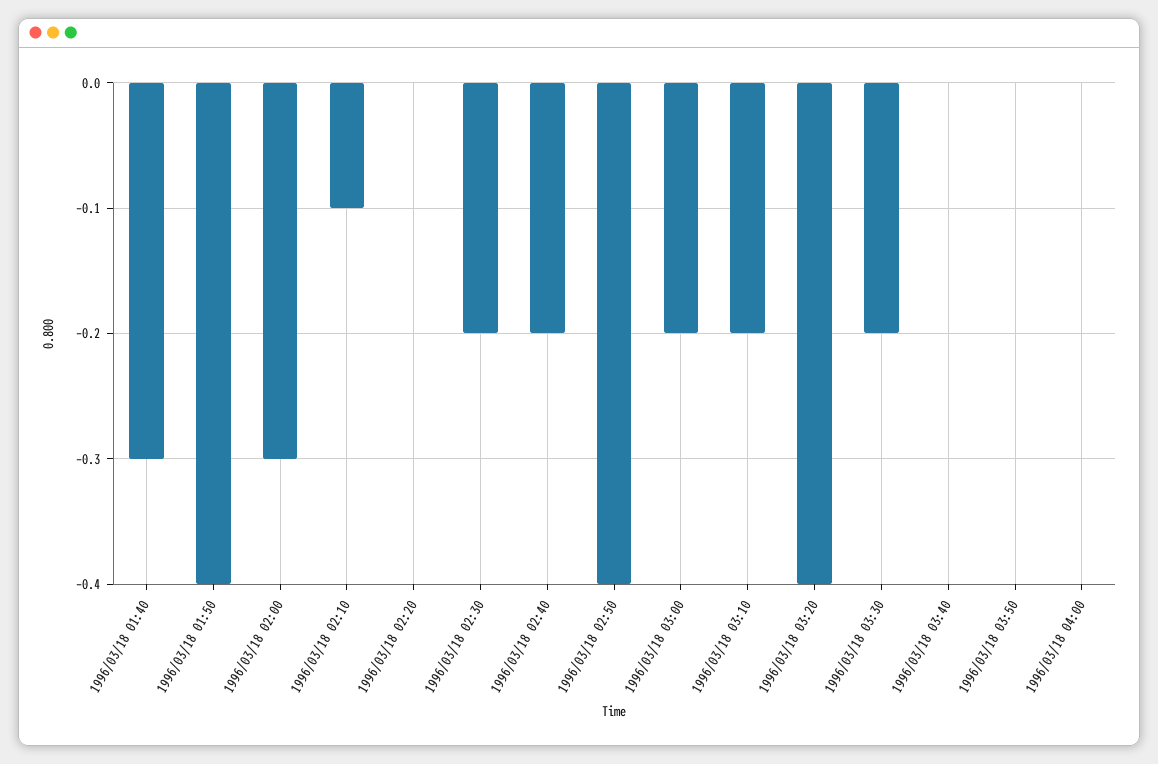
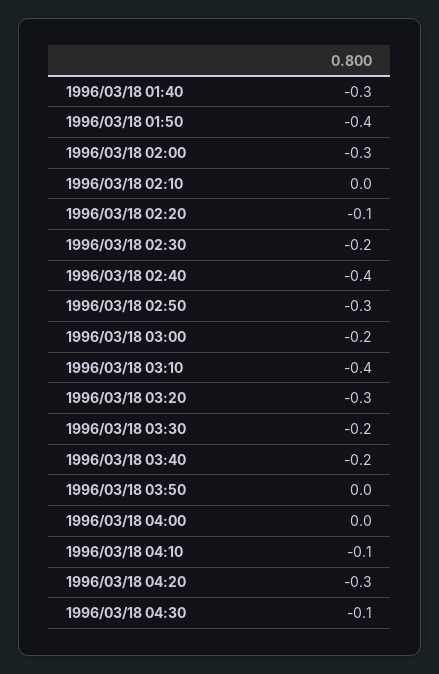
1996/03/18 02:10: -0.1 -> 0
1996/03/18 02:20: 0 -> -0.1
1996/03/18 02:40: -0.2 -> -0.4
1996/03/18 02:50: -0.4 -> -0.3
1996/03/18 03:10: -0.2 -> -0.4
1996/03/18 03:20: -0.4 -> -0.3
1996/03/18 03:40: 0 -> -0.2
1996/03/18 04:10: none -> -0.1
1996/03/18 04:20: none -> -0.3
1996/03/18 04:30: none -> -0.1

